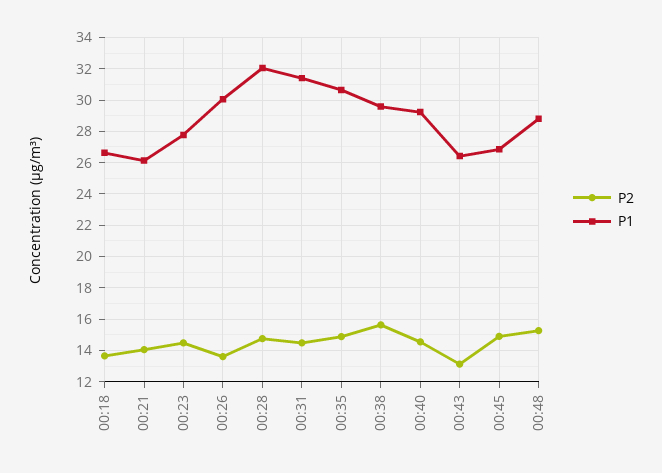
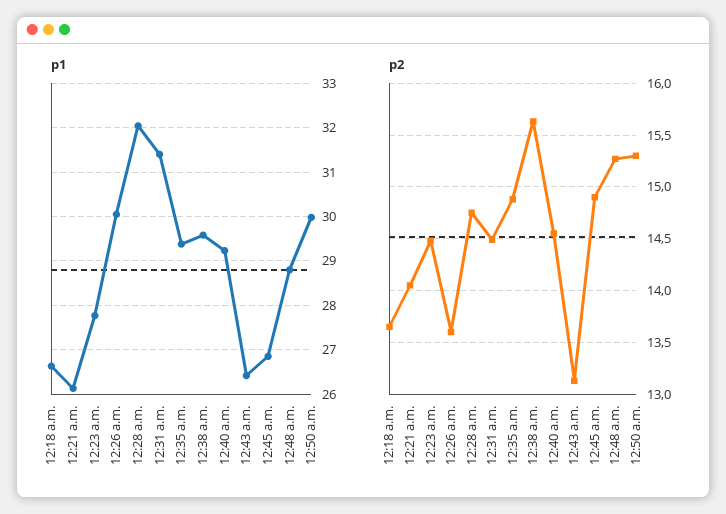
P1, 00:35: 30.5 -> 29.4
P1, 12:50 a.m.: none -> 30
P2, 12:50 a.m.: none -> 15.3

